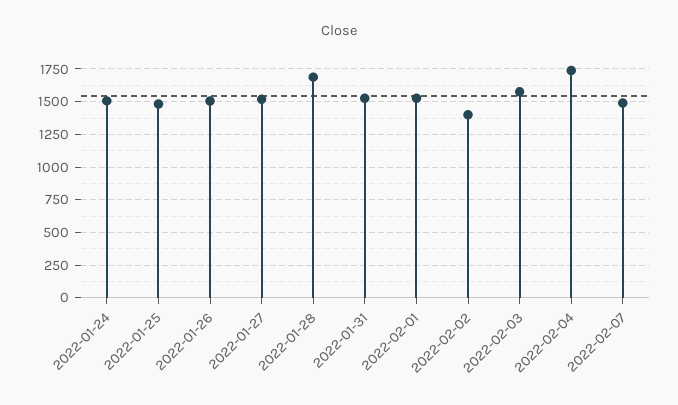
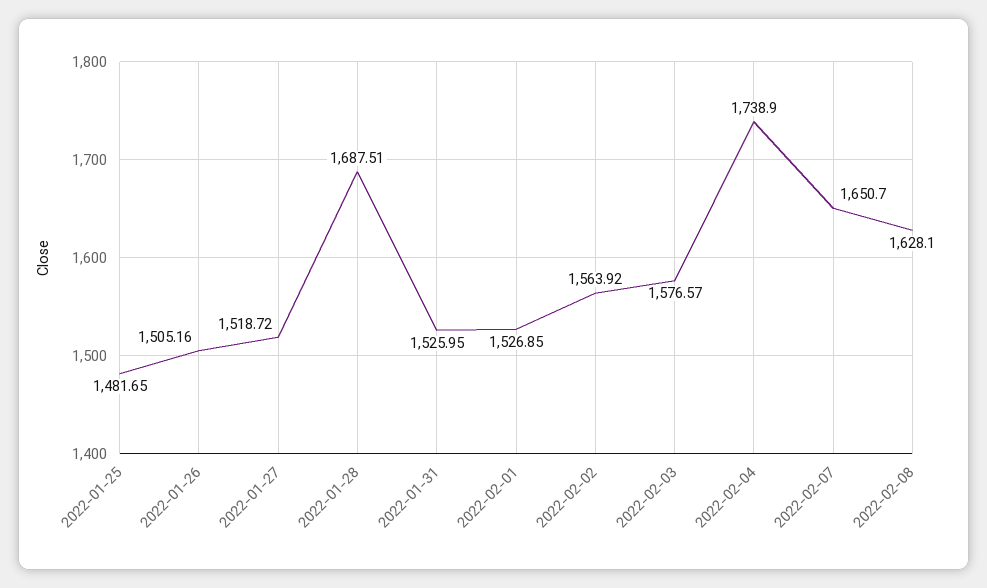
2022-01-24: 1500 -> none
2022-02-02: 1400 -> 1563.92
2022-02-07: 1500 -> 1650.7
2022-02-08: none -> 1628.1

